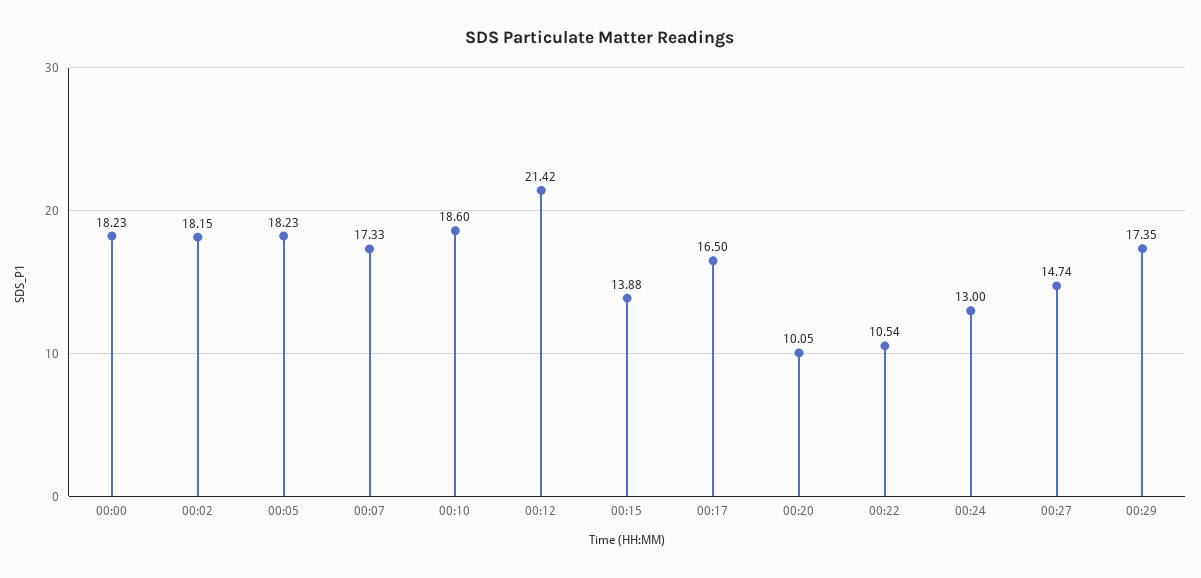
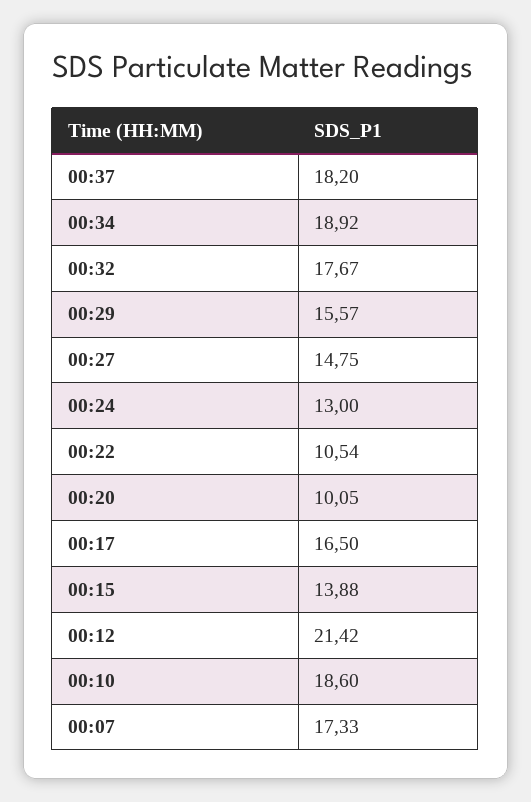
00:00: 18.23 -> none
00:02: 18.15 -> none
00:05: 18.23 -> none
00:27: 14.74 -> 14.75
00:29: 17.35 -> 15.57
00:37: none -> 18.2
00:34: none -> 18.92
00:32: none -> 17.67

